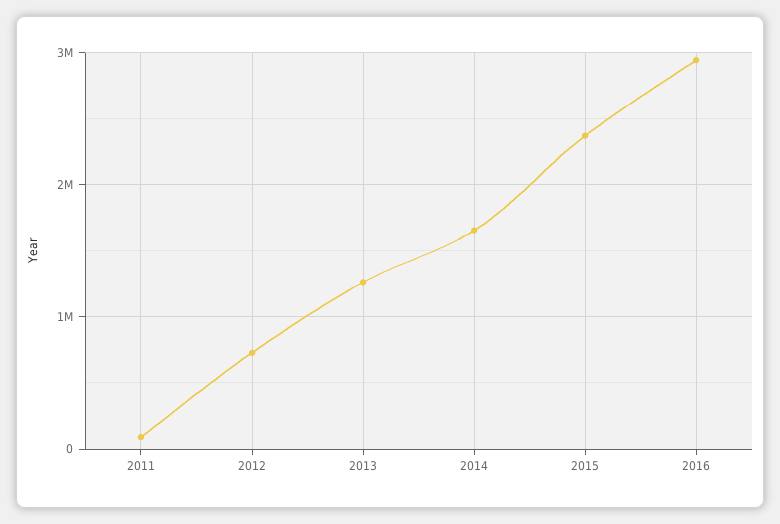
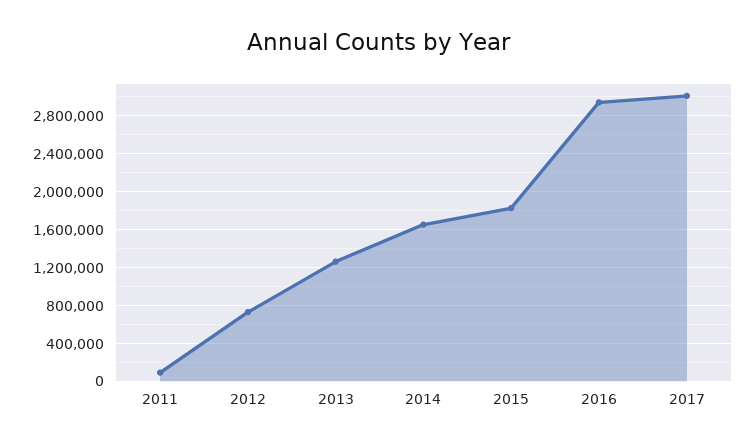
2015: 2400000 -> 1800000
2017: none -> 3000000

